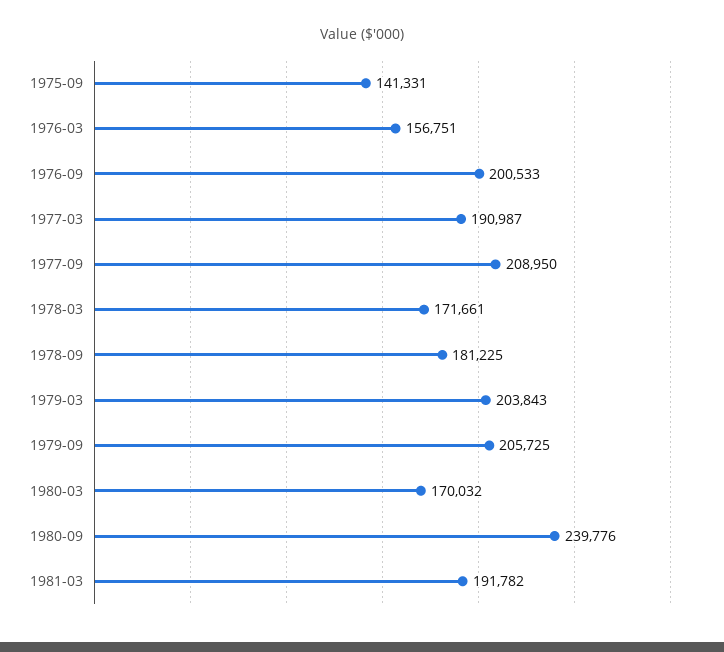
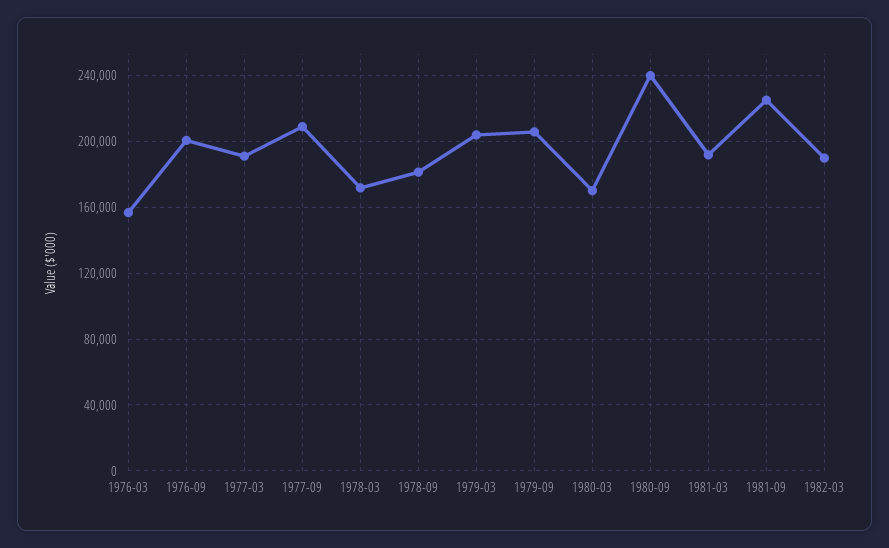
1975-09: 141331 -> none
1981-09: none -> 225000
1982-03: none -> 190000

